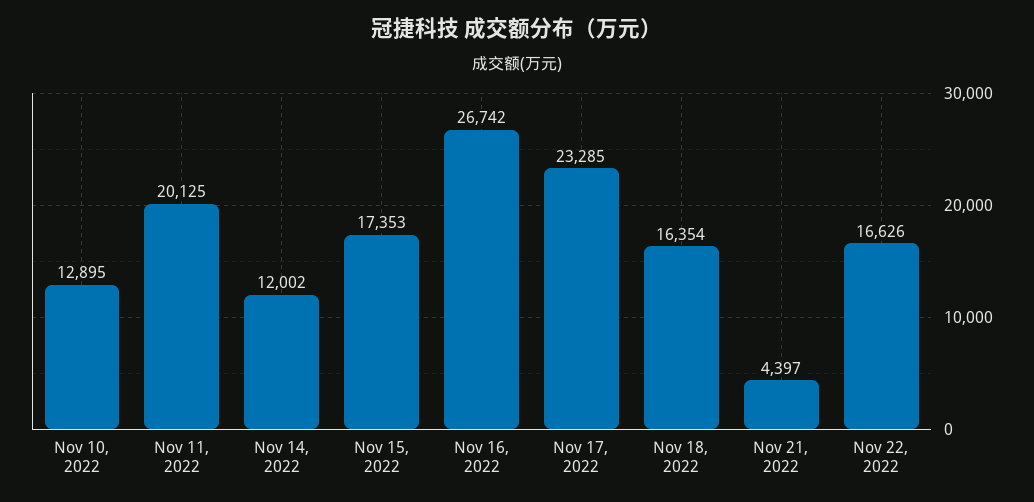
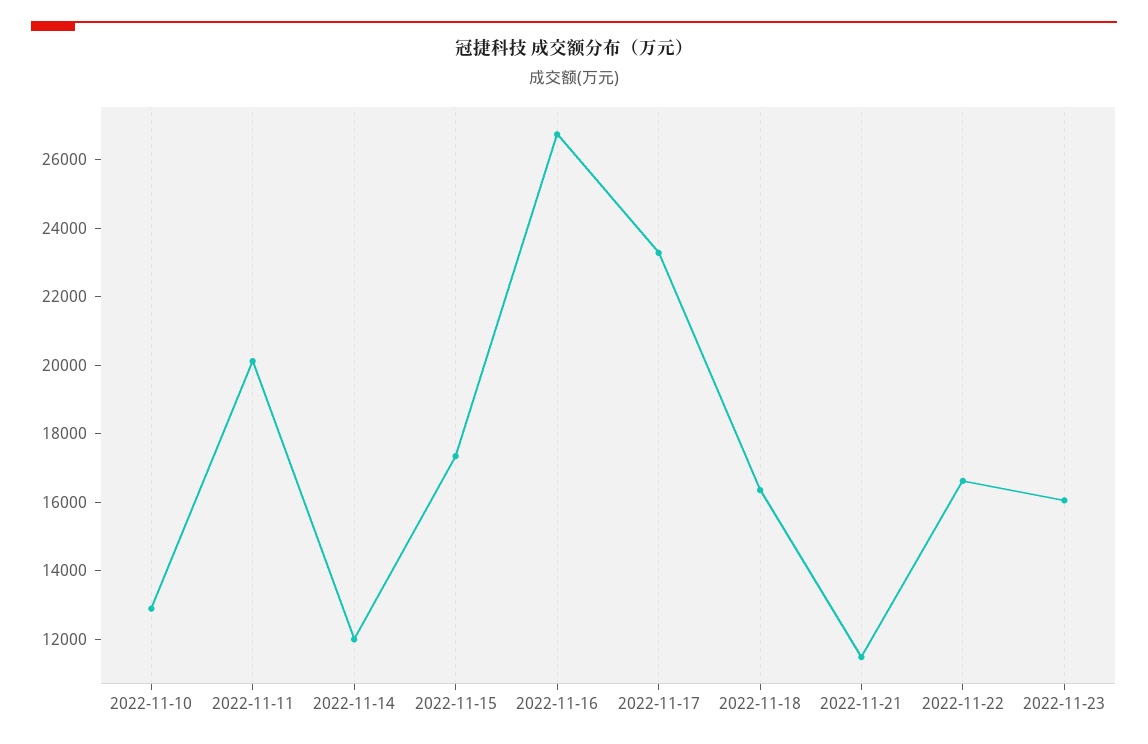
Nov 21, 2022: 4397 -> 11500
2022-11-23: none -> 16000

